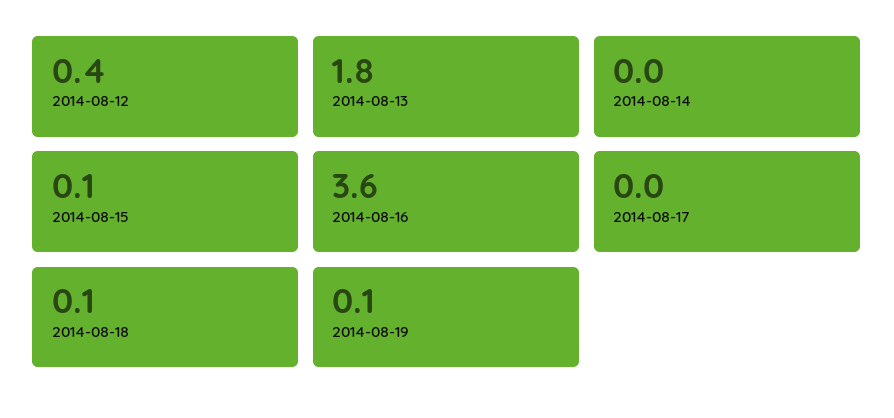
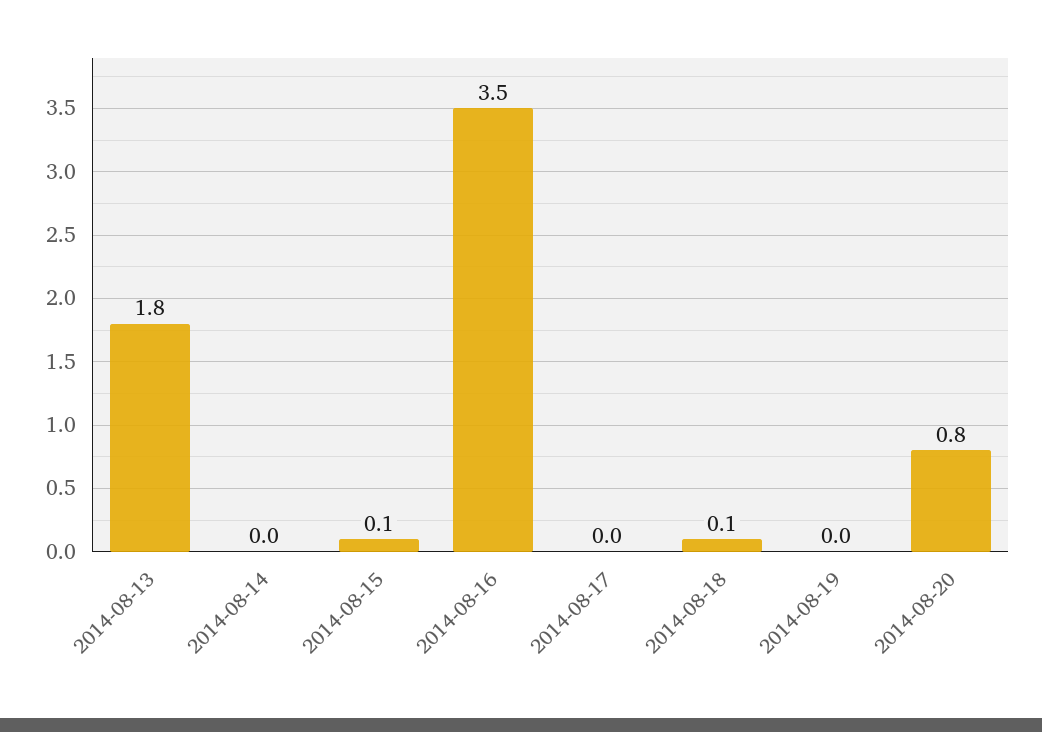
2014-08-12: 0.4 -> none
2014-08-16: 3.6 -> 3.5
2014-08-19: 0.1 -> 0
2014-08-20: none -> 0.8

